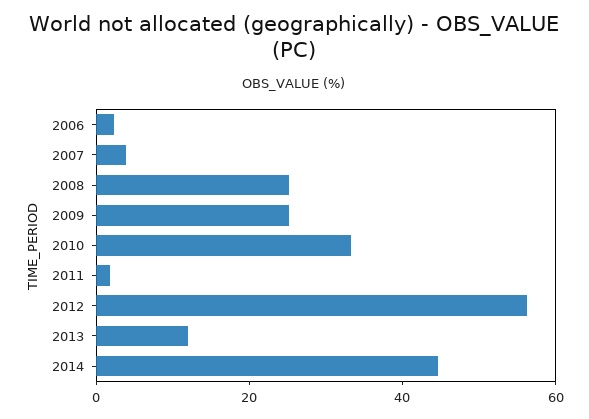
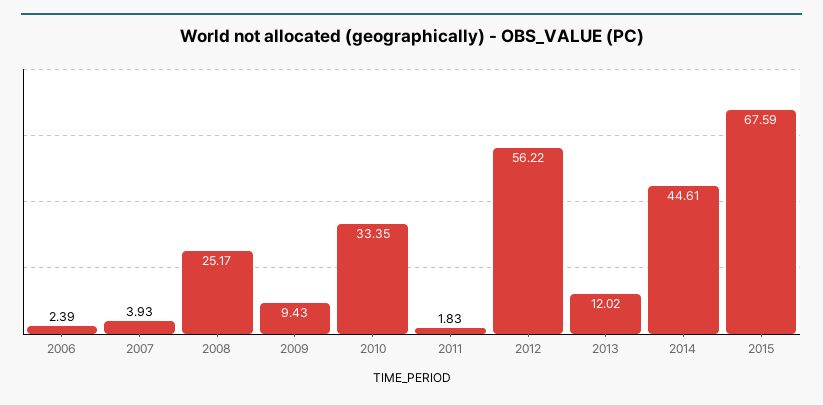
2009: 25 -> 9.43
2015: none -> 67.59

